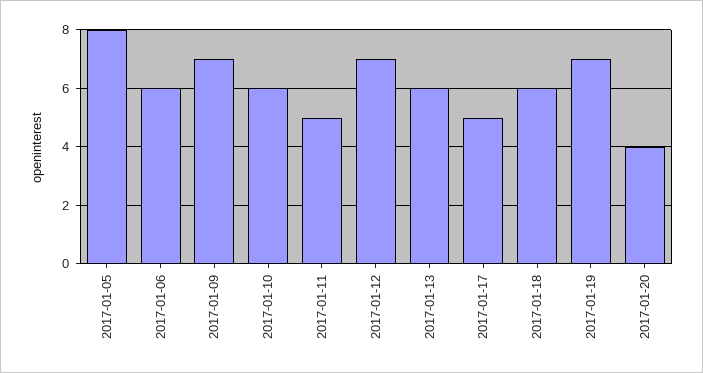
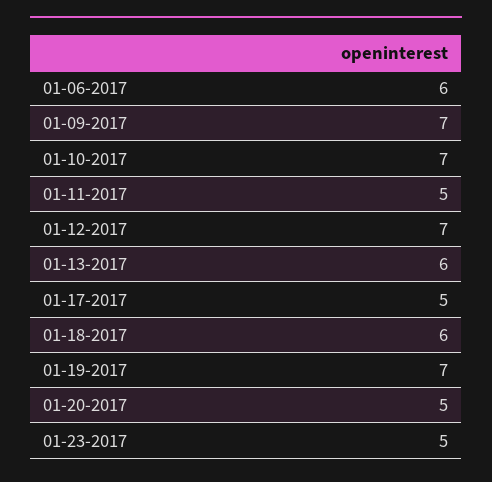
2017-01-05: 8 -> none
2017-01-10: 6 -> 7
2017-01-20: 4 -> 5
01-23-2017: none -> 5

